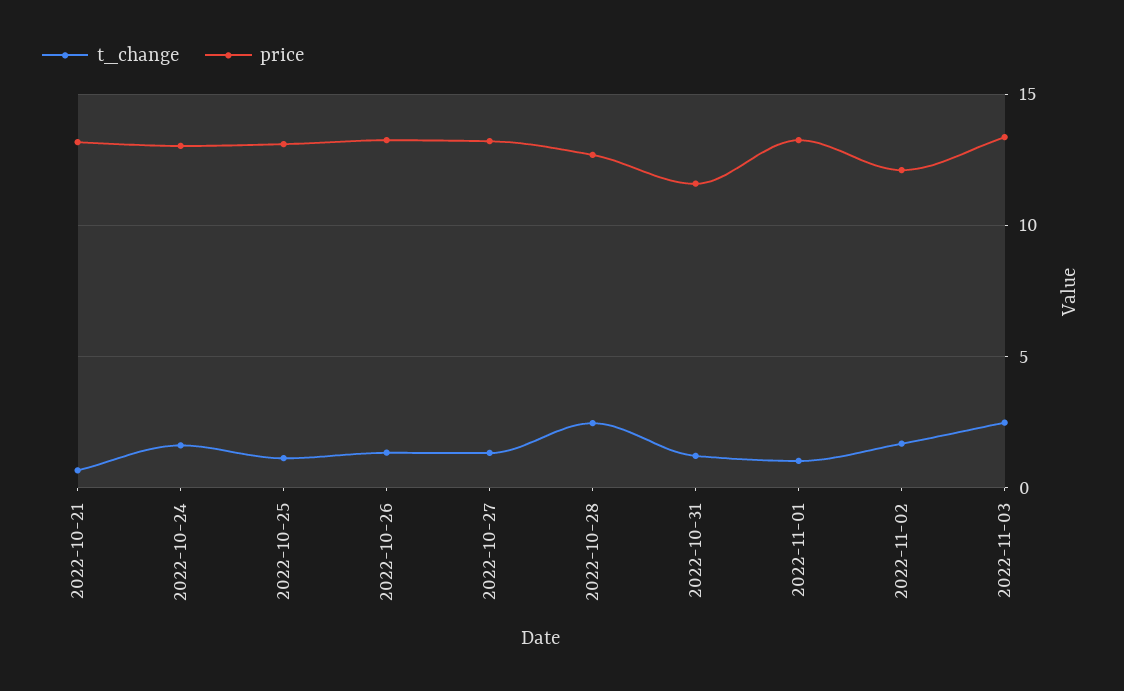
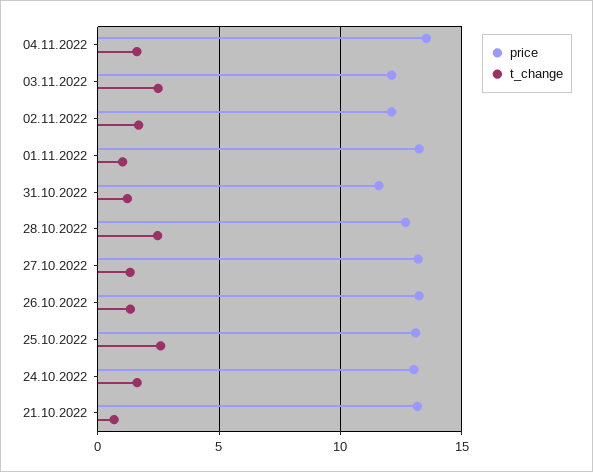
t_change, 2022-10-25: 1 -> 2.5
price, 2022-11-03: 13.5 -> 12
price, 04.11.2022: none -> 13.5
t_change, 04.11.2022: none -> 1.5

